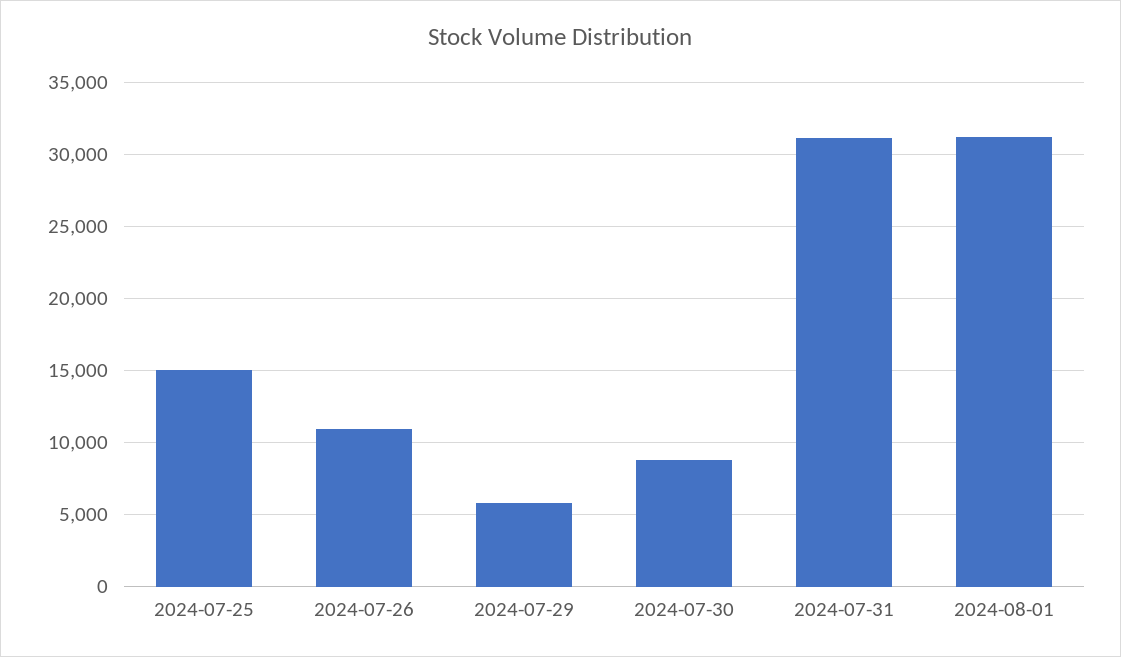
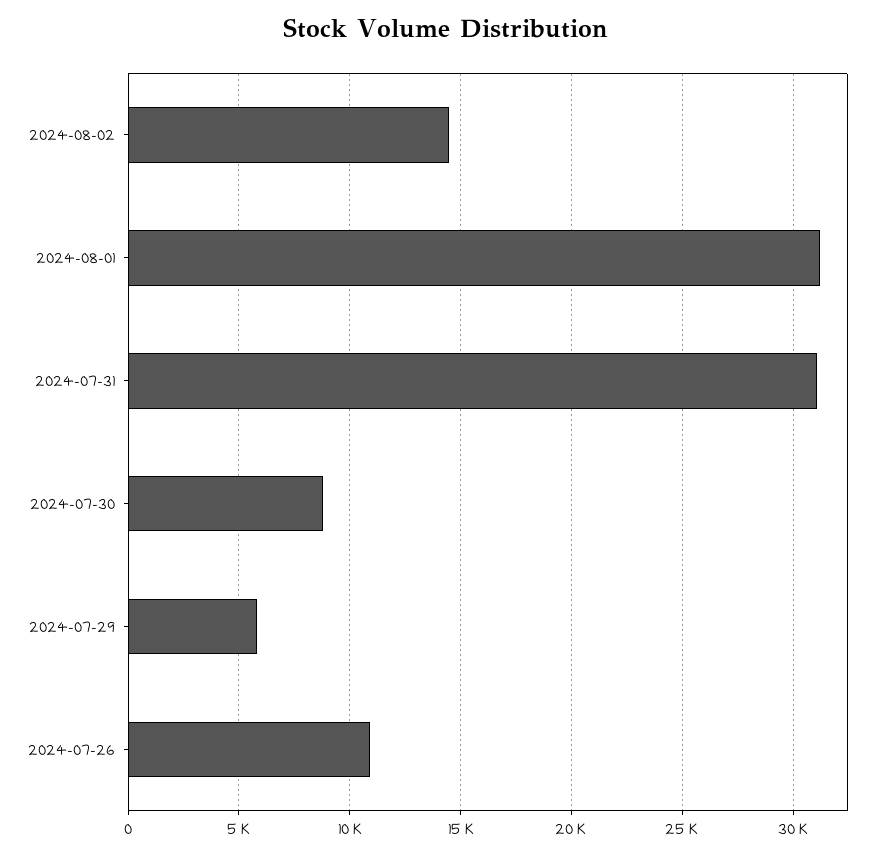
2024-07-25: 15000 -> none
2024-08-02: none -> 14500

